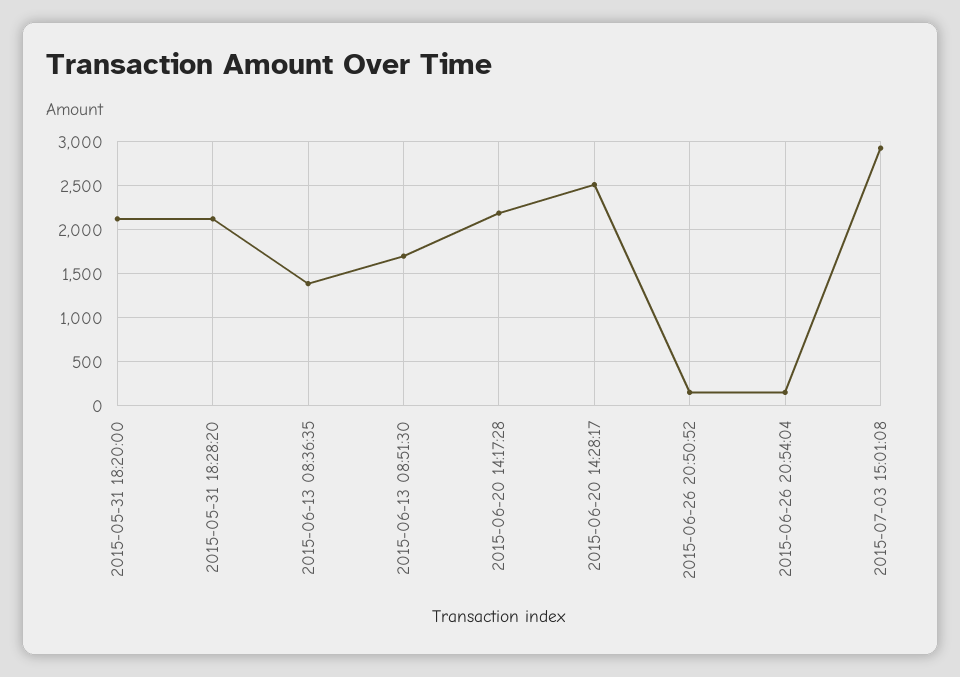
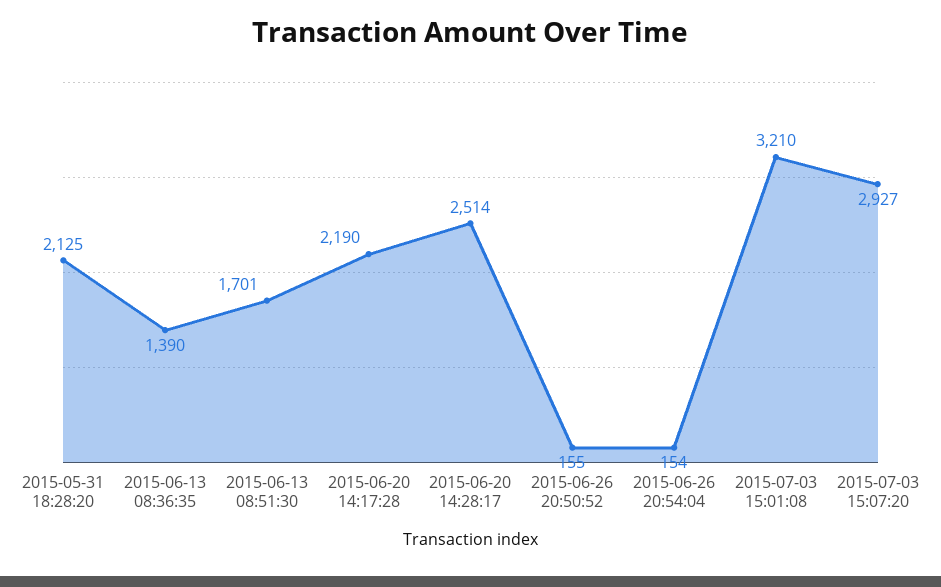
2015-05-31 18:20:00: 2100 -> none
2015-07-03 15:01:08: 2900 -> 3210
2015-07-03 15:07:20: none -> 2927

